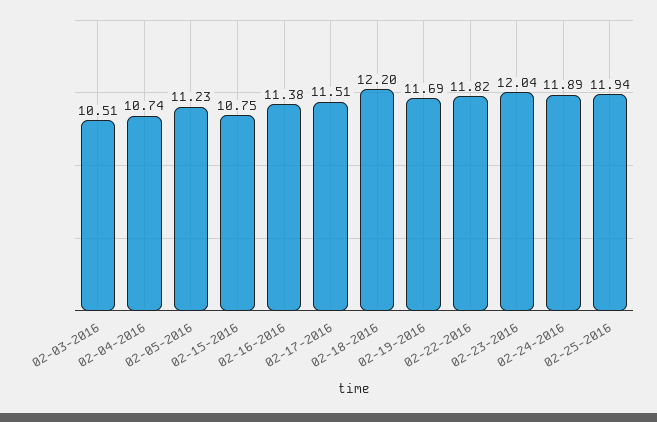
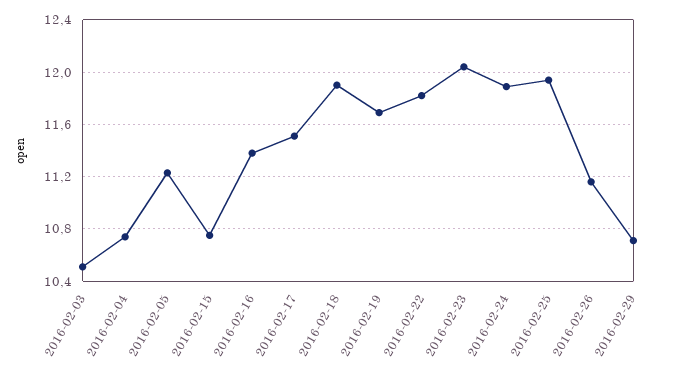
02-18-2016: 12.2 -> 11.9
2016-02-26: none -> 11.15
2016-02-29: none -> 10.7

